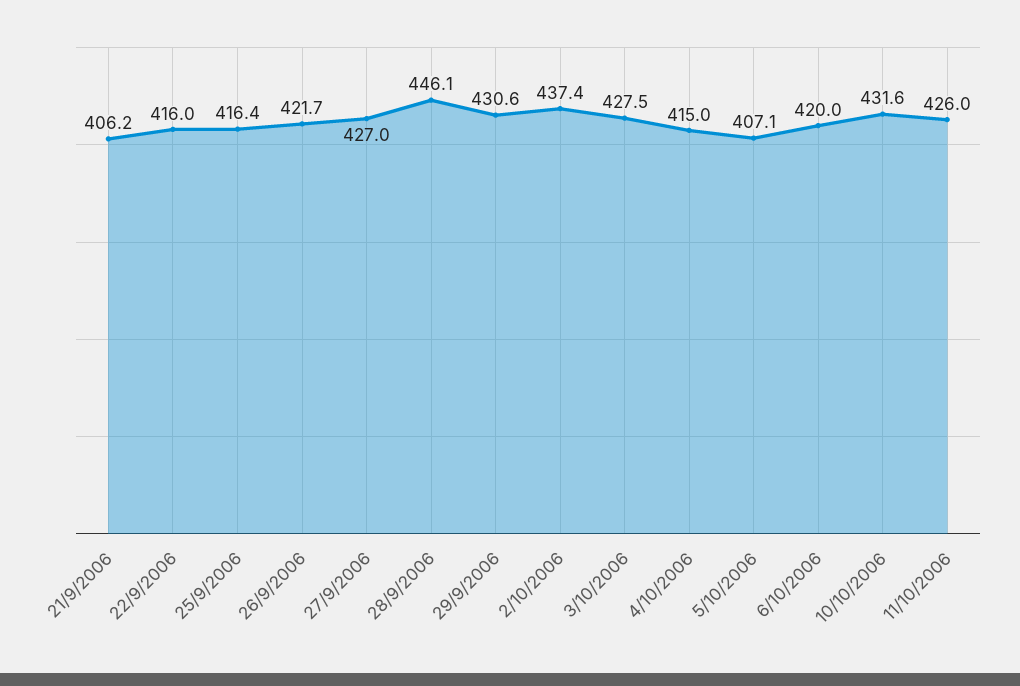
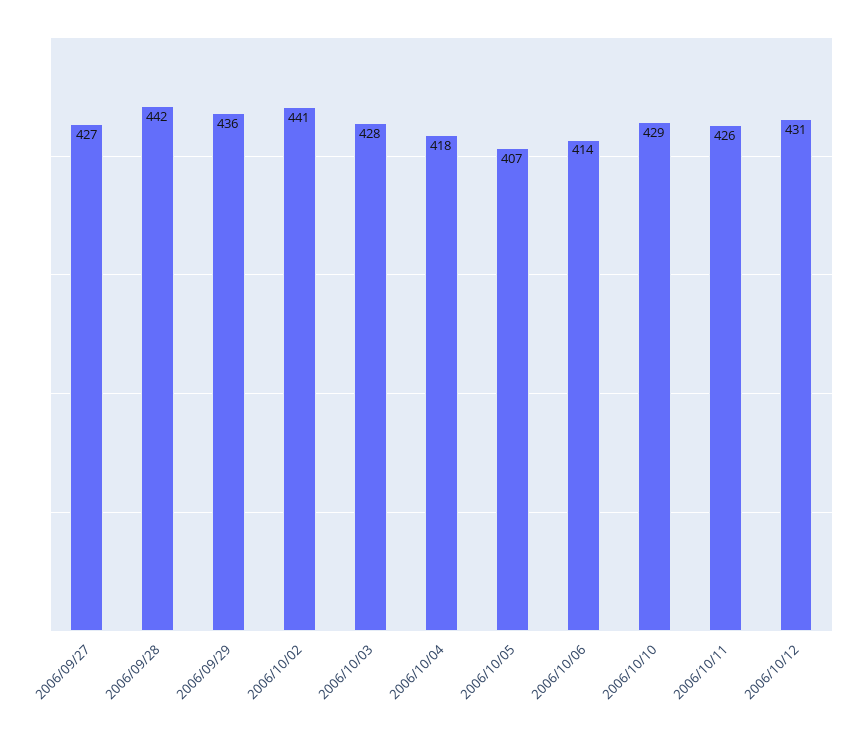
21/9/2006: 406.2 -> none
22/9/2006: 416 -> none
25/9/2006: 416.4 -> none
26/9/2006: 421.7 -> none
28/9/2006: 446.1 -> 442
29/9/2006: 430.6 -> 436
2/10/2006: 437.4 -> 441
4/10/2006: 415 -> 418
6/10/2006: 420 -> 414
10/10/2006: 431.6 -> 429
2006/10/12: none -> 431

